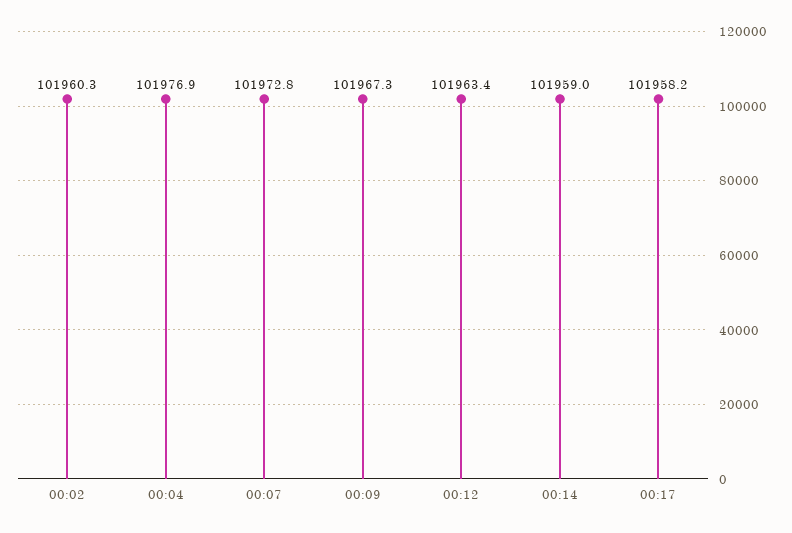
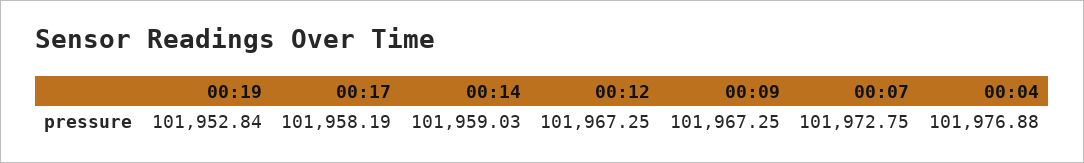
00:02: 101960.3 -> none
00:12: 101963.4 -> 101967.25
00:19: none -> 101952.84

